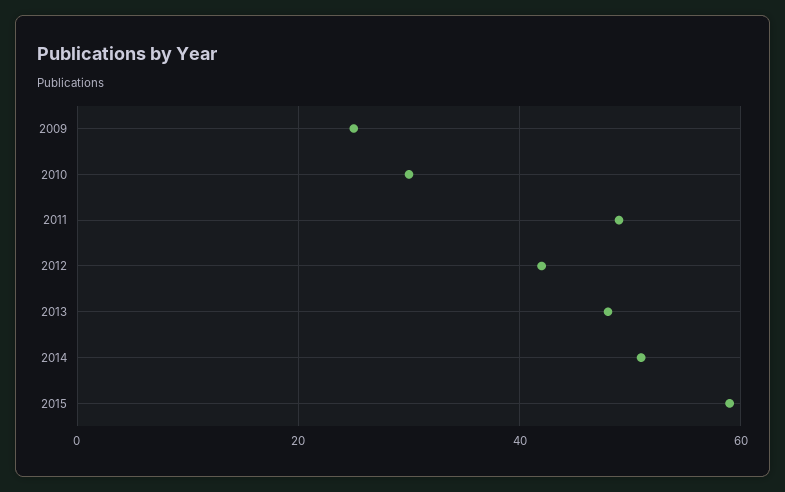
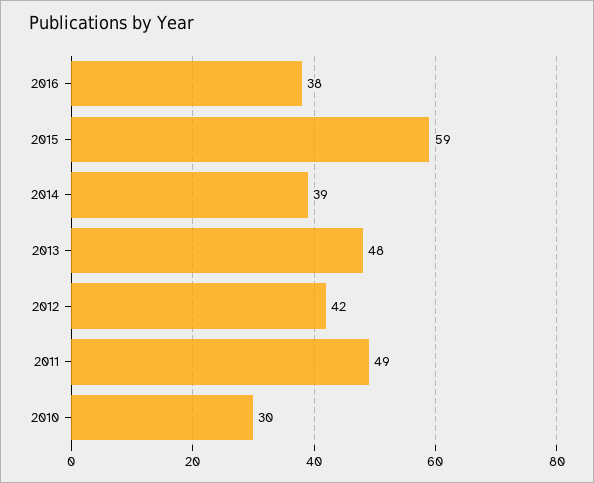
2009: 25 -> none
2014: 50 -> 39
2016: none -> 38

